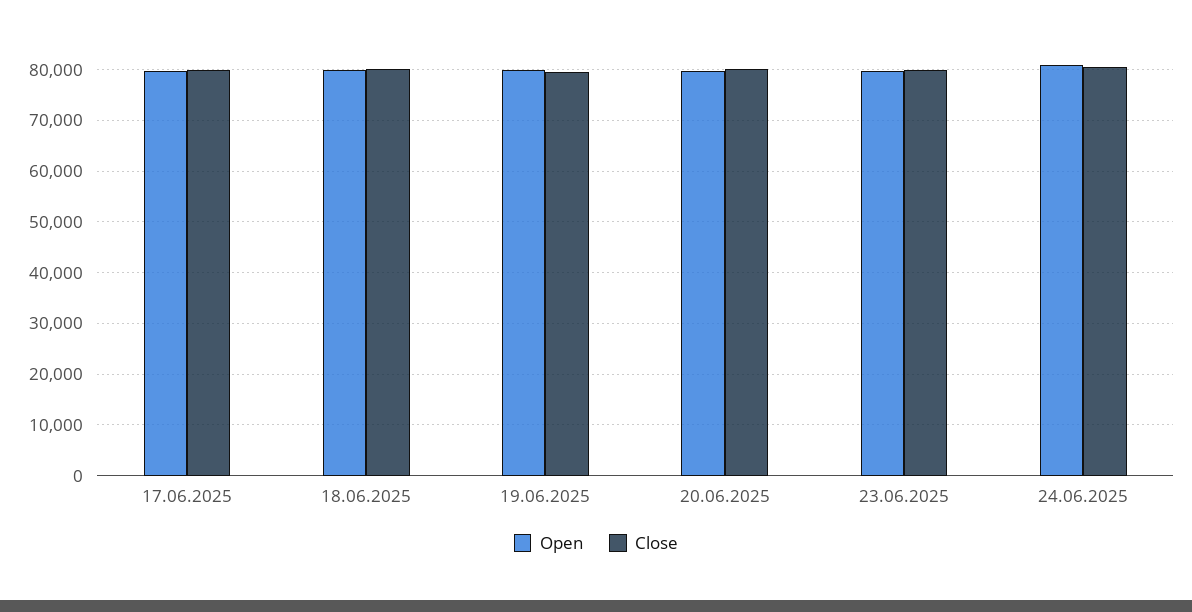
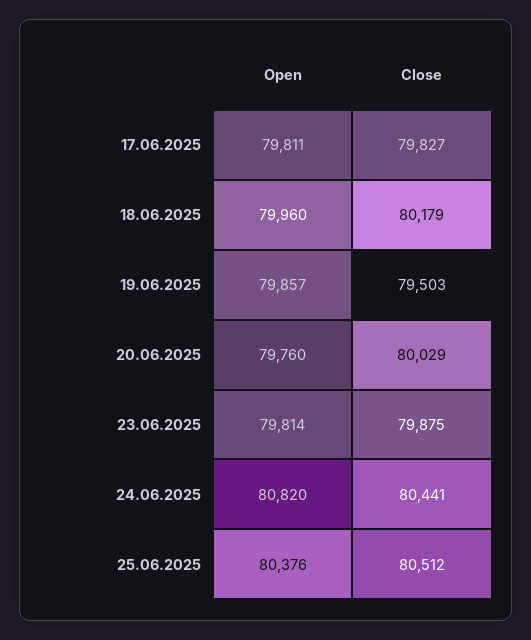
Open, 25.06.2025: none -> 80376
Close, 25.06.2025: none -> 80512

